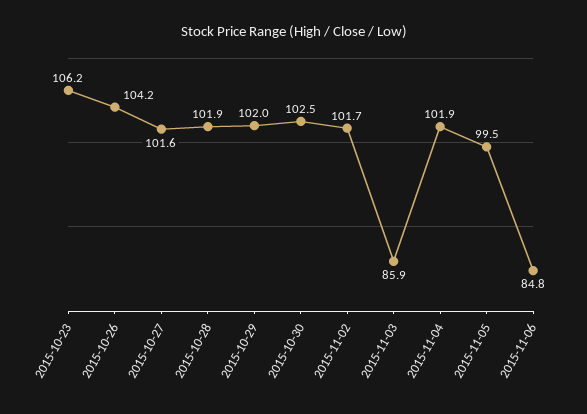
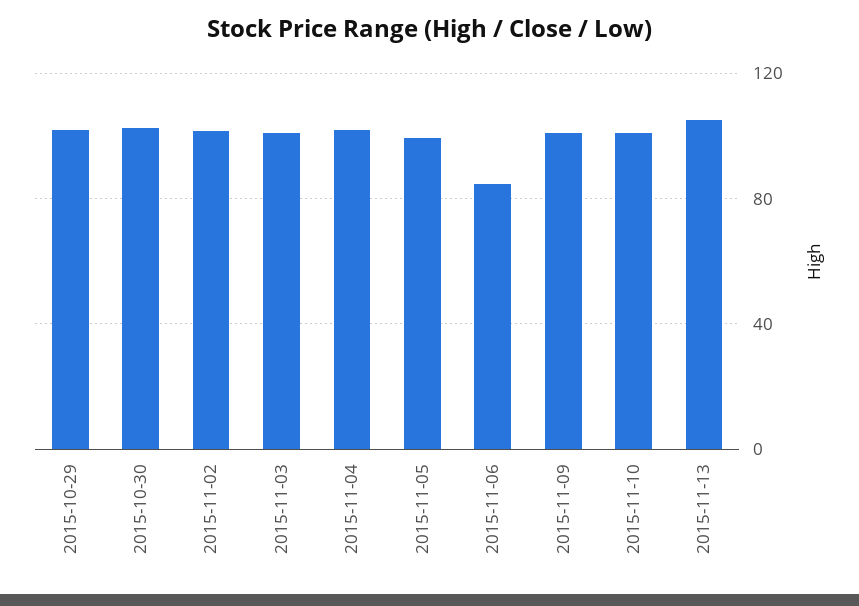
2015-10-23: 106.2 -> none
2015-10-26: 104.2 -> none
2015-10-27: 101.6 -> none
2015-10-28: 101.9 -> none
2015-11-03: 85.9 -> 100
2015-11-09: none -> 100
2015-11-10: none -> 100
2015-11-13: none -> 105

